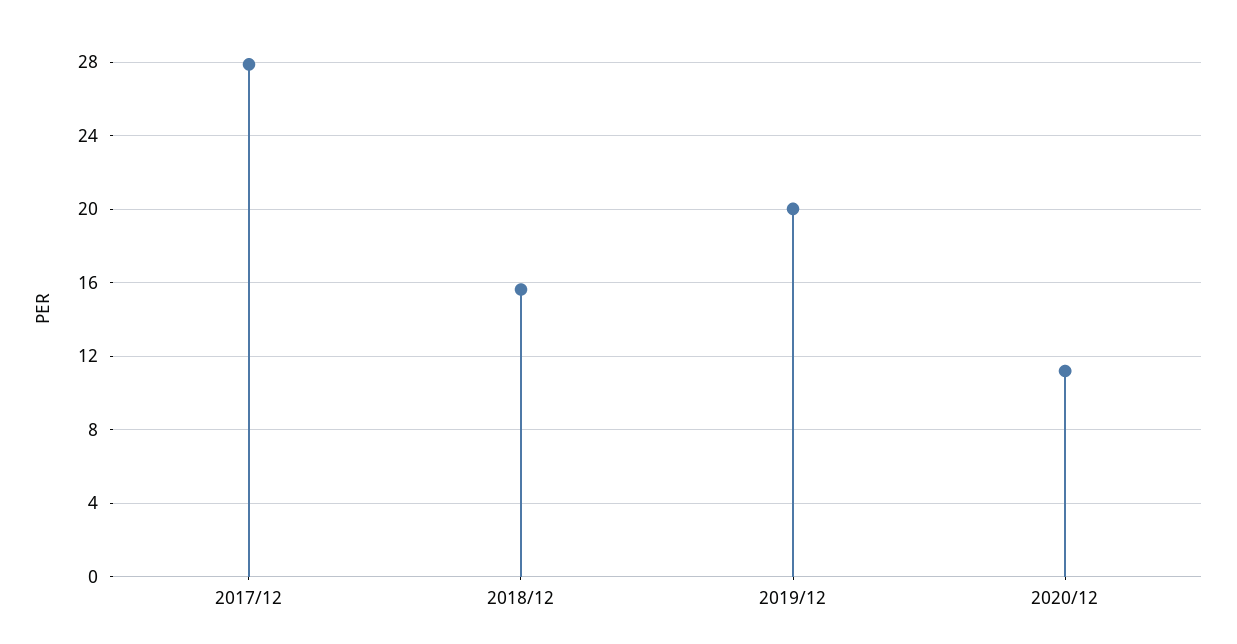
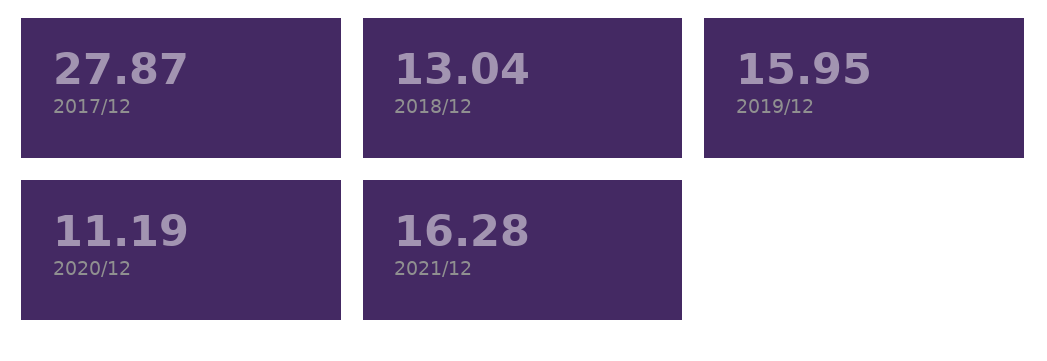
2018/12: 15.5 -> 13.04
2019/12: 20 -> 15.95
2021/12: none -> 16.28

